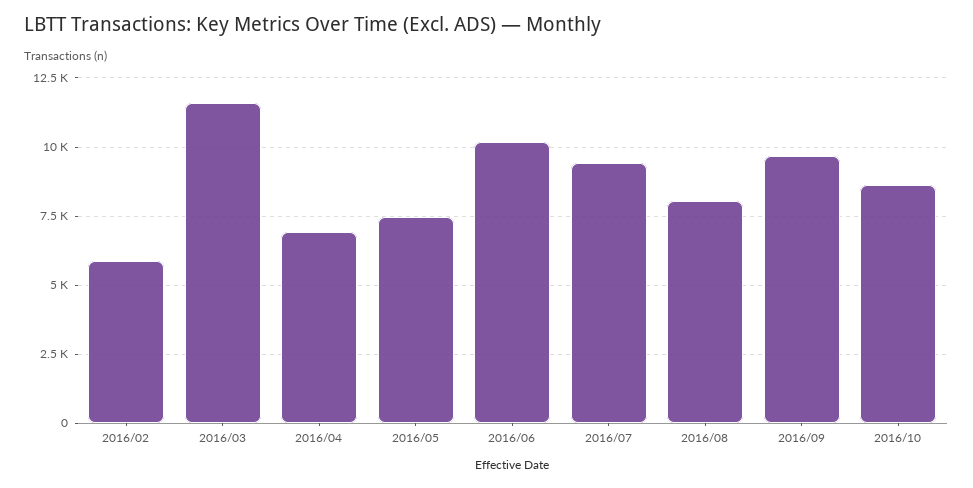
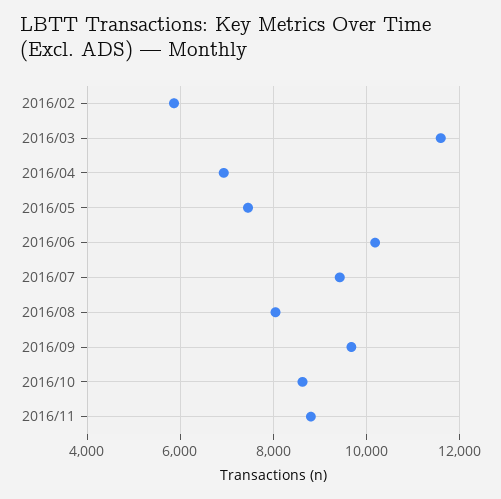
2016/11: none -> 8800

